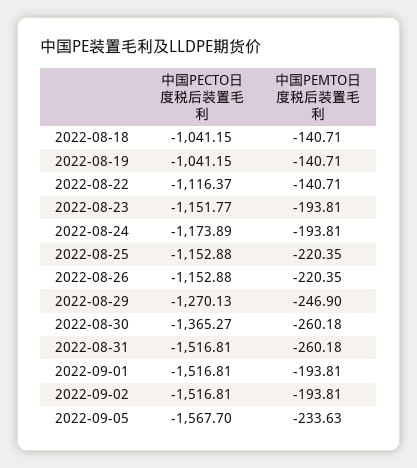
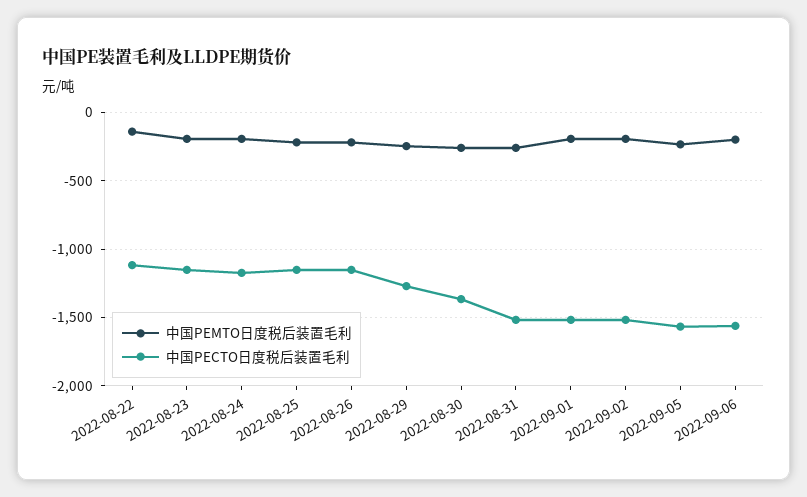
中国PECTO日度税后装置毛利, 2022-08-18: -1041.15 -> none
中国PEMTO日度税后装置毛利, 2022-08-18: -140.71 -> none
中国PECTO日度税后装置毛利, 2022-08-19: -1041.15 -> none
中国PEMTO日度税后装置毛利, 2022-08-19: -140.71 -> none
中国PEMTO日度税后装置毛利, 2022-09-06: none -> -200
中国PECTO日度税后装置毛利, 2022-09-06: none -> -1550

